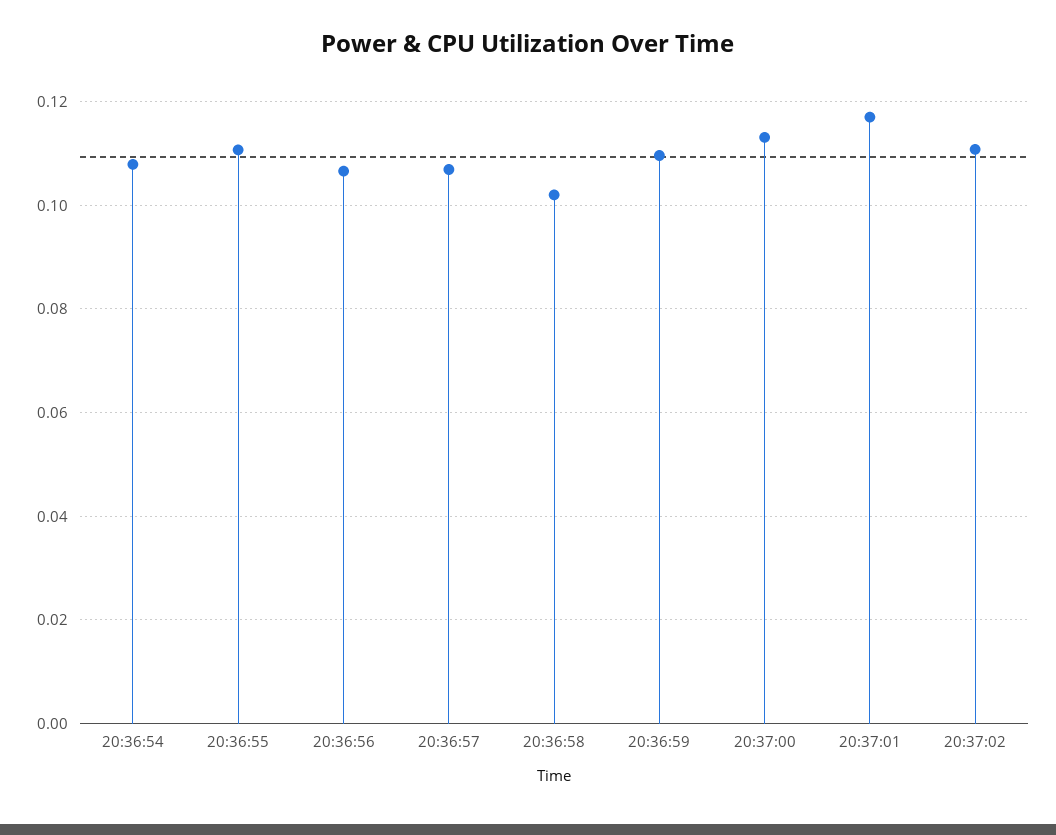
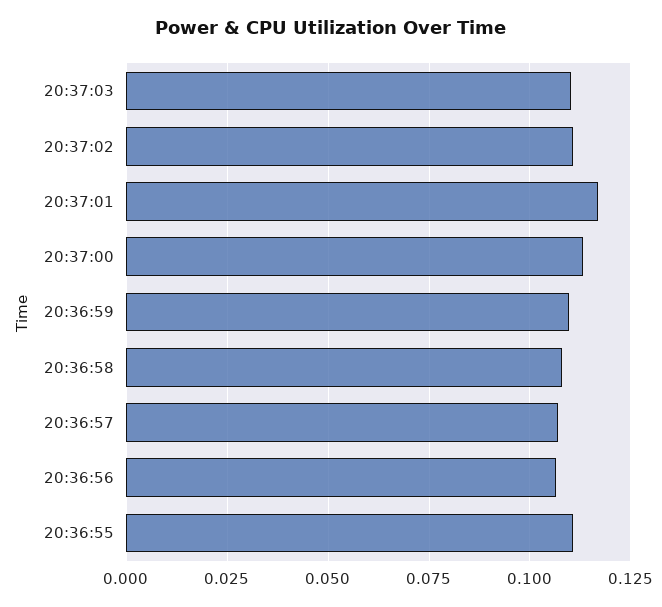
20:36:54: 0.108 -> none
20:36:58: 0.102 -> 0.1075
20:37:03: none -> 0.11

